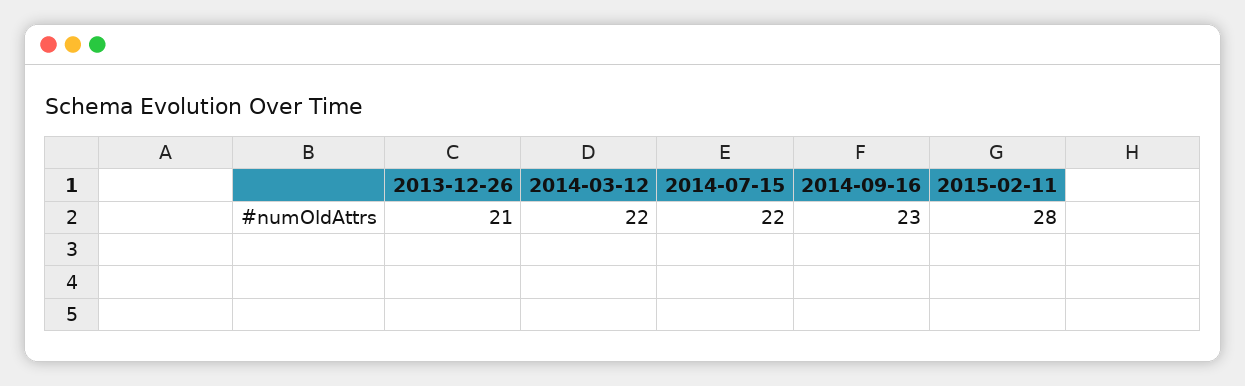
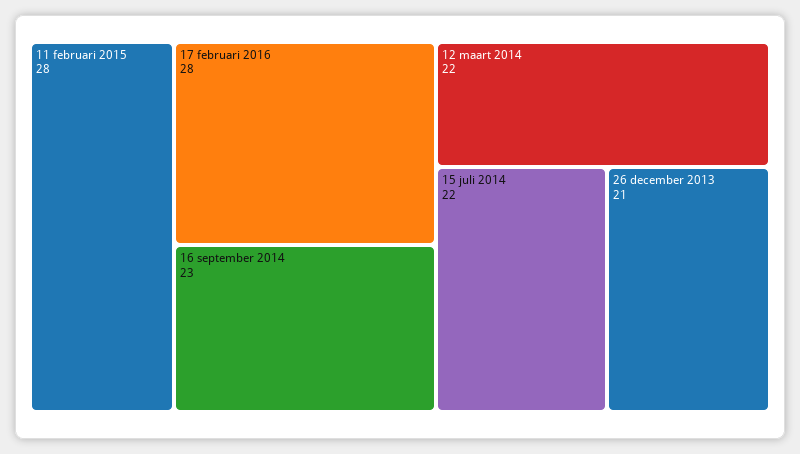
17 februari 2016: none -> 28

